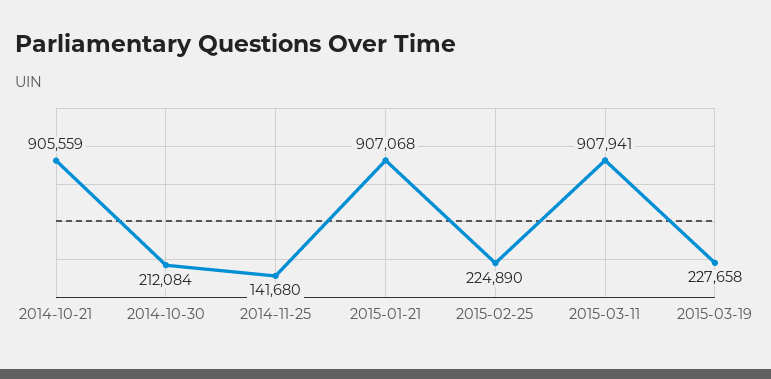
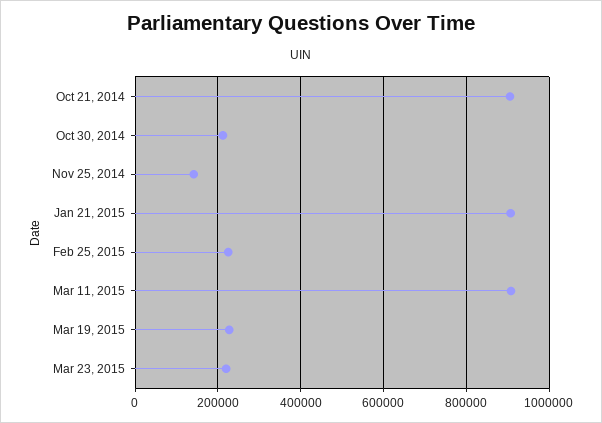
Mar 23, 2015: none -> 220000

